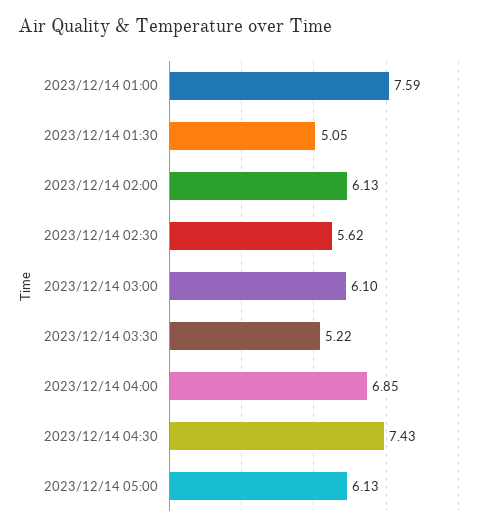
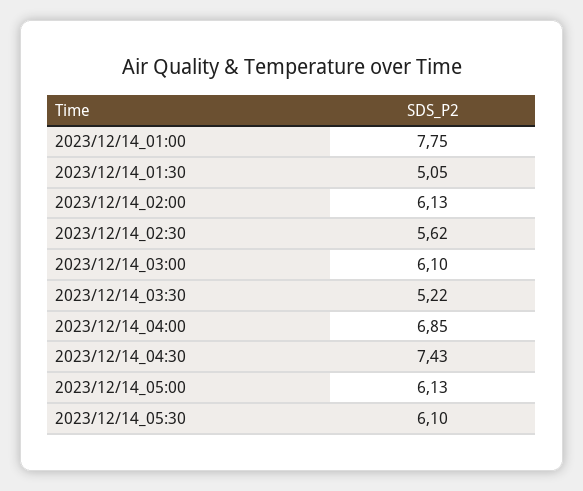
2023/12/14 01:00: 7.59 -> 7.75
2023/12/14_05:30: none -> 6.1

